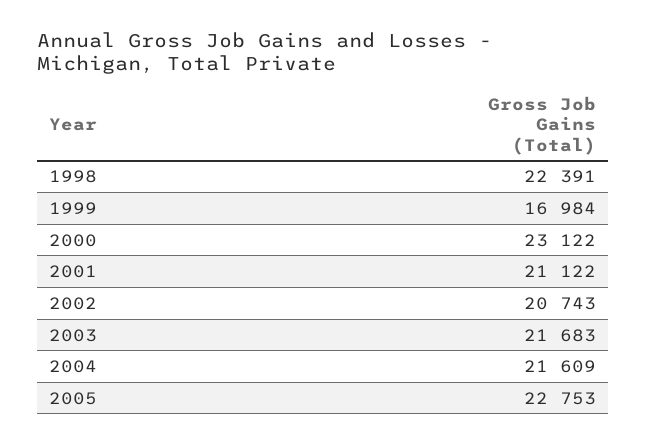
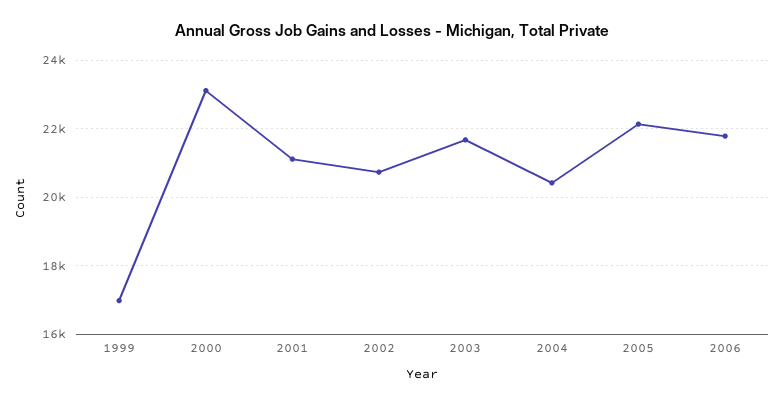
1998: 22391 -> none
2004: 21609 -> 20400
2005: 22753 -> 22200
2006: none -> 21800

